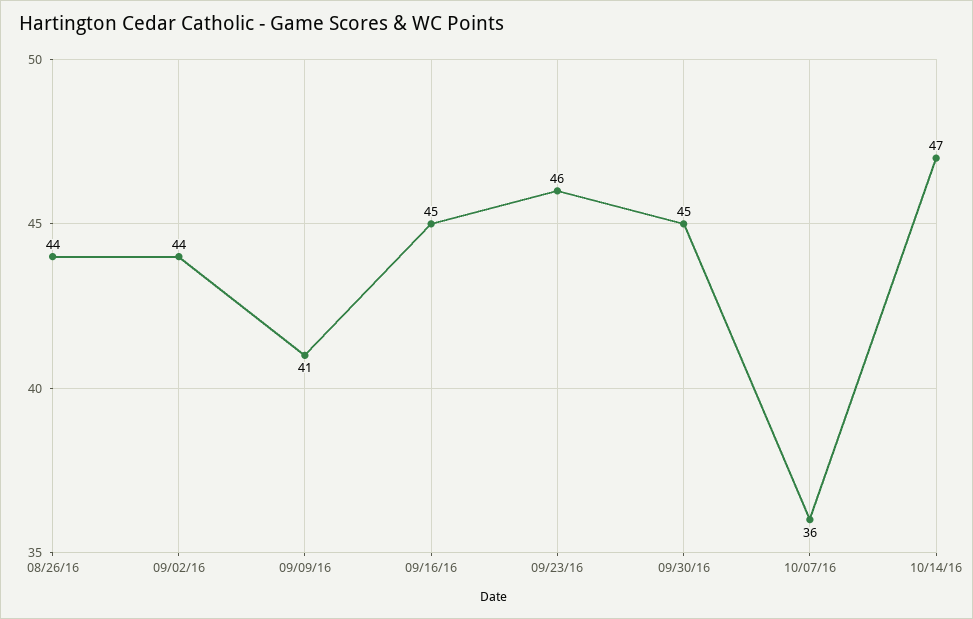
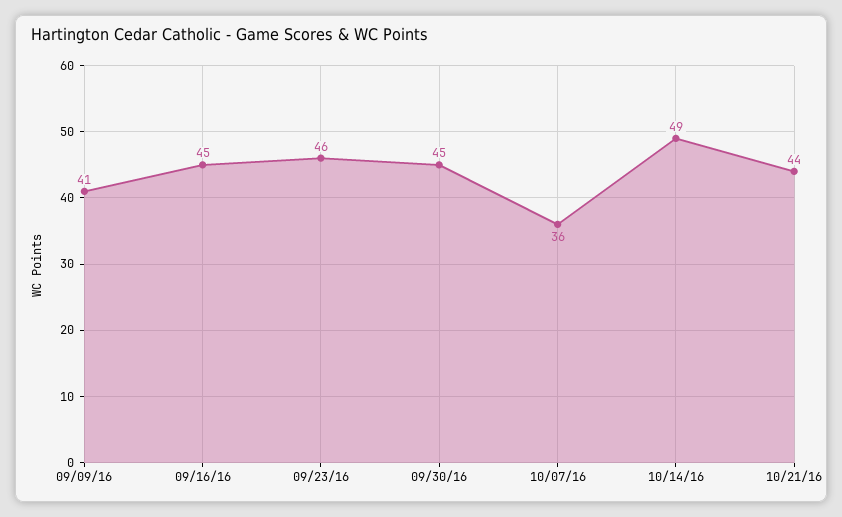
08/26/16: 44 -> none
09/02/16: 44 -> none
10/14/16: 47 -> 49
10/21/16: none -> 44

